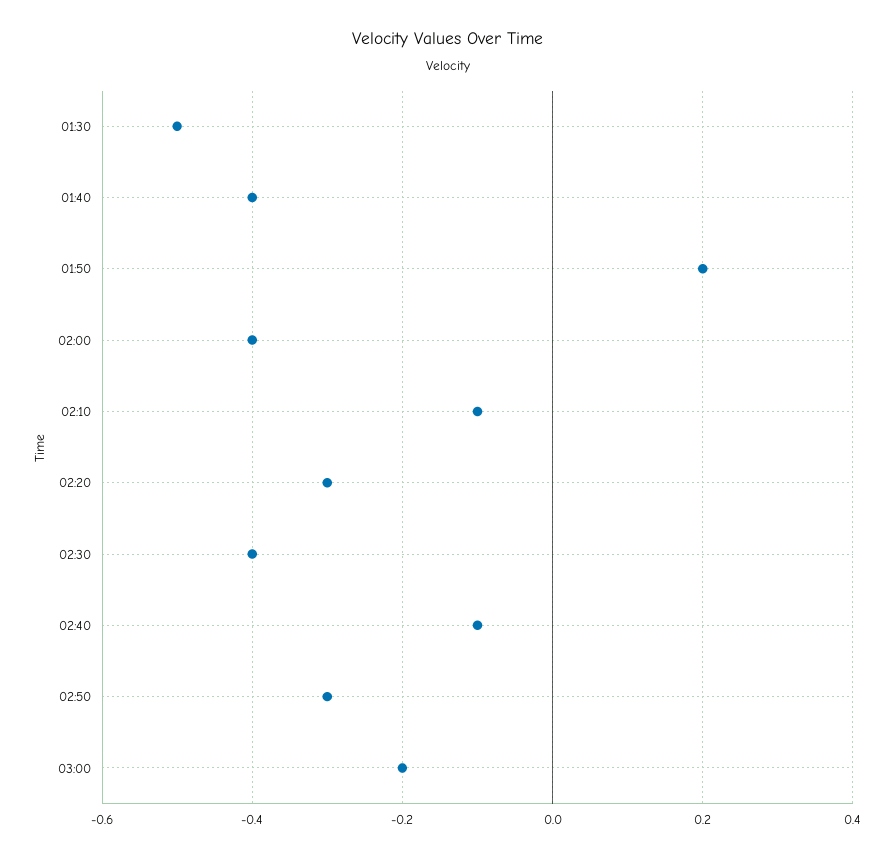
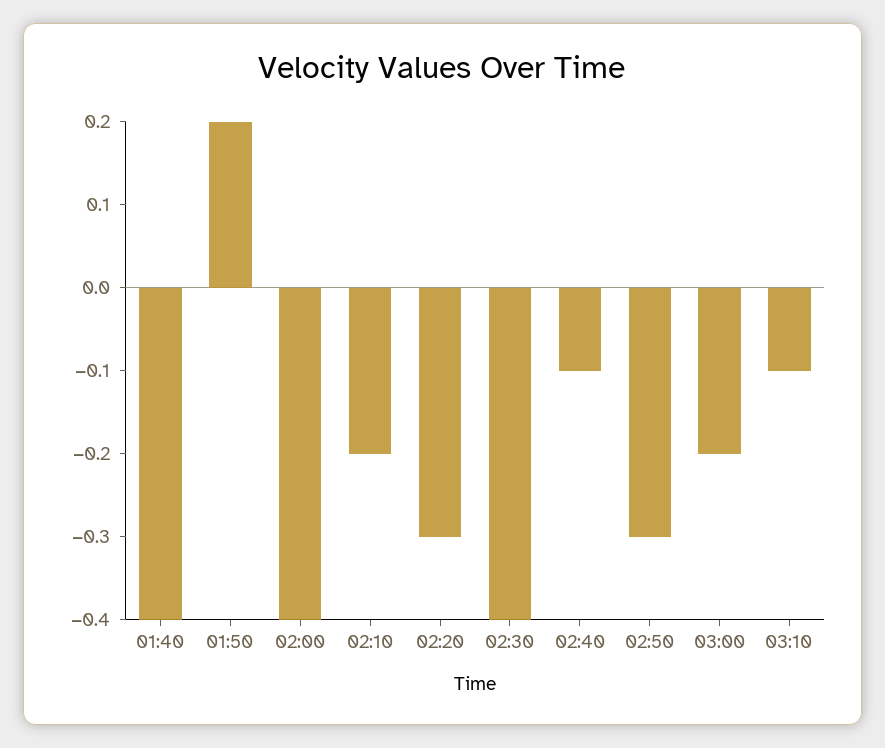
01:30: -0.5 -> none
02:10: -0.1 -> -0.2
03:10: none -> -0.1

